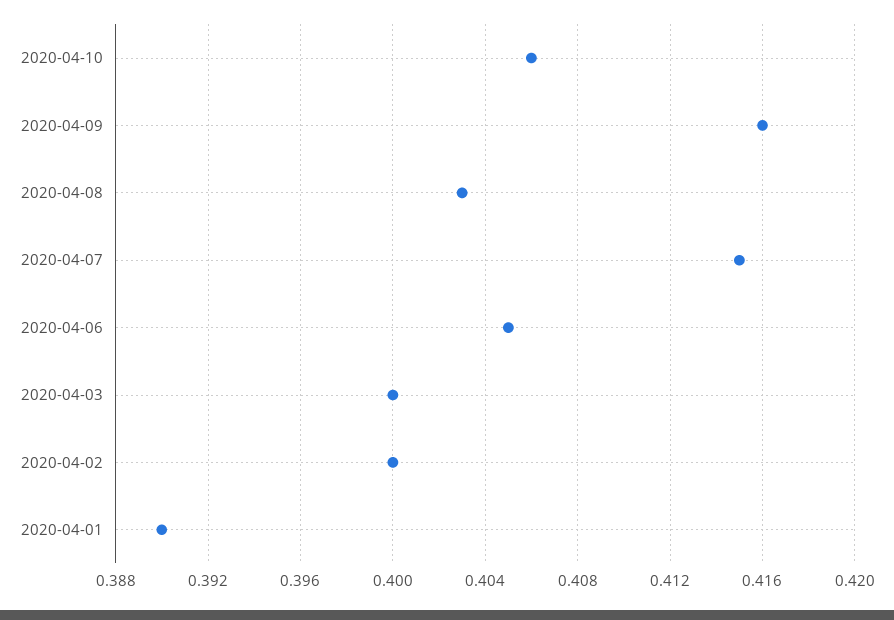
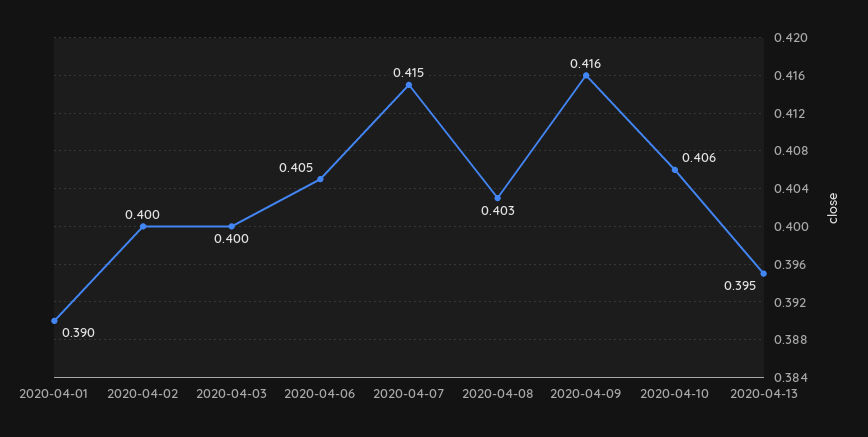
2020-04-13: none -> 0.395

